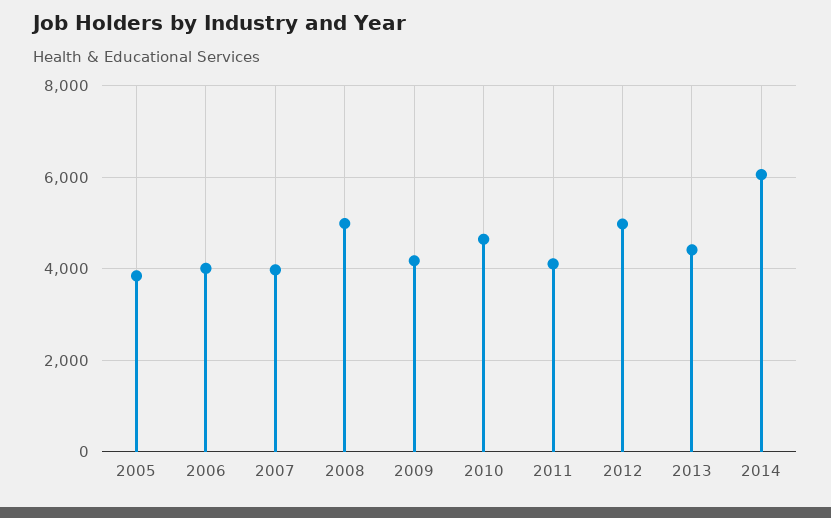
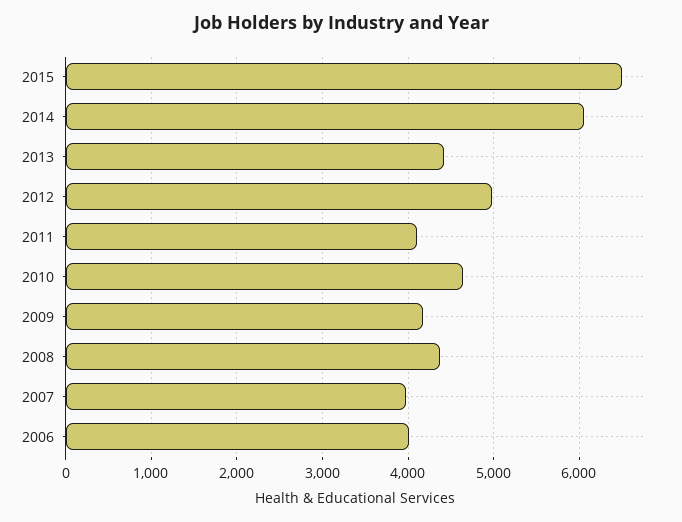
2005: 3800 -> none
2008: 5000 -> 4400
2015: none -> 6500

